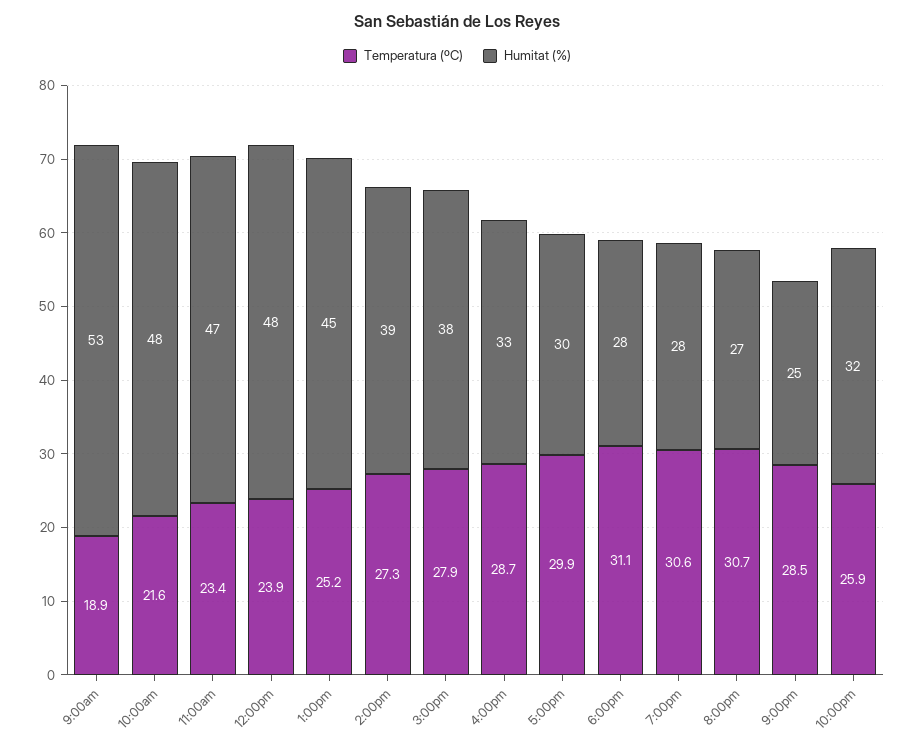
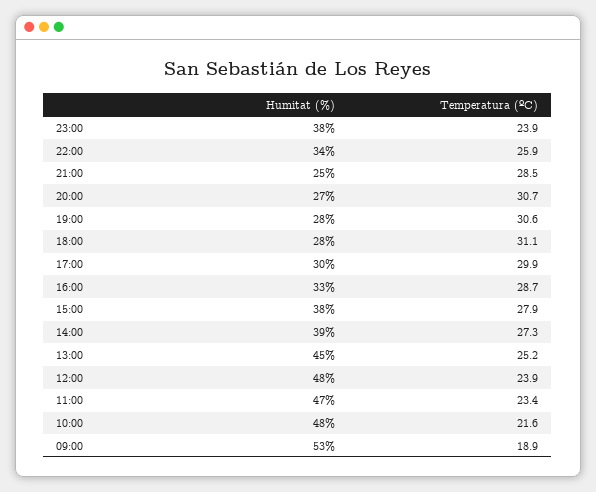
Humitat (%), 10:00pm: 32 -> 34
Humitat (%), 23:00: none -> 38
Temperatura (ºC), 23:00: none -> 23.9

